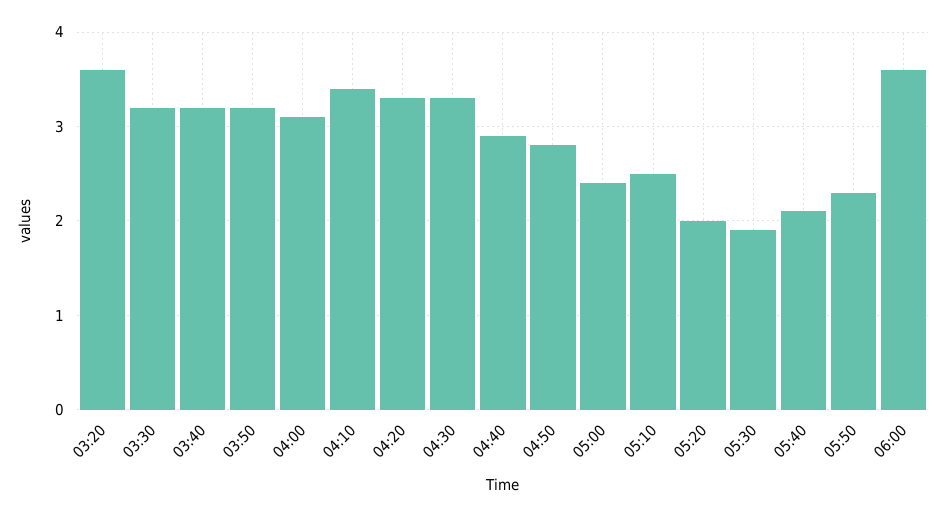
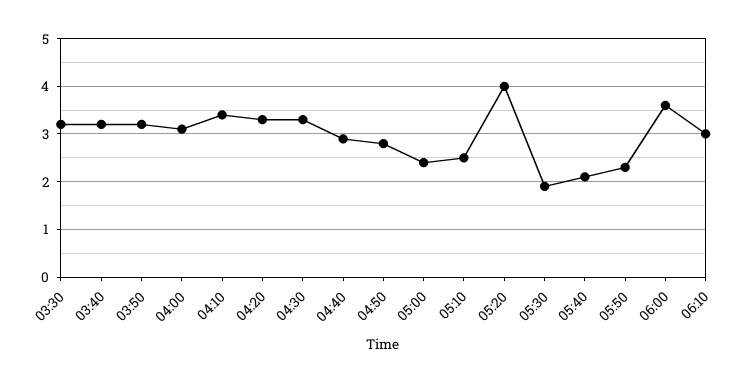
03:20: 3.6 -> none
05:20: 2 -> 4
06:10: none -> 3

